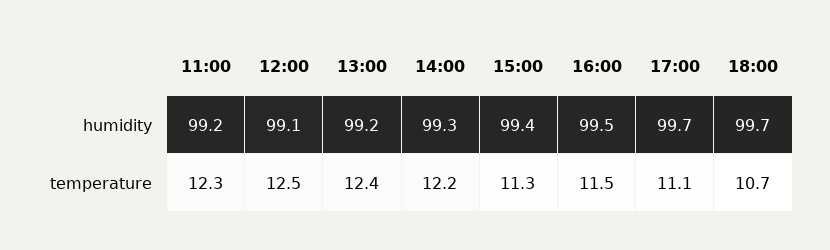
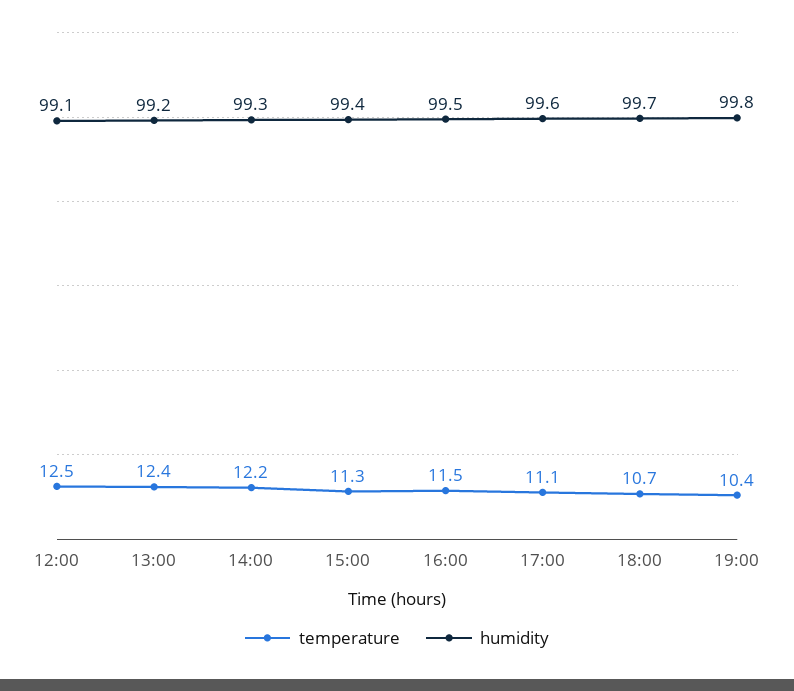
humidity, 11:00: 99.2 -> none
humidity, 17:00: 99.7 -> 99.6
temperature, 11:00: 12.3 -> none
temperature, 19:00: none -> 10.4
humidity, 19:00: none -> 99.8

